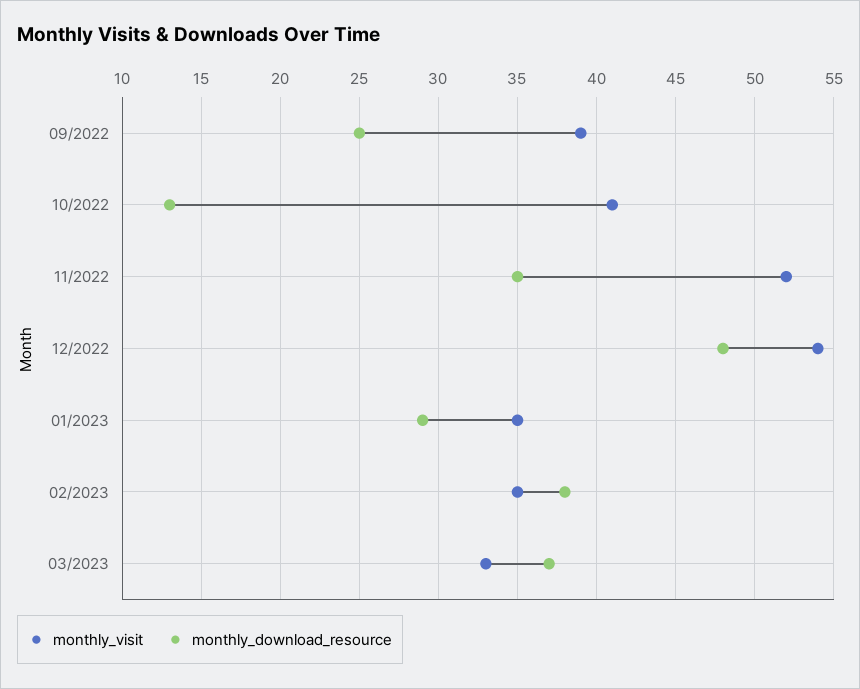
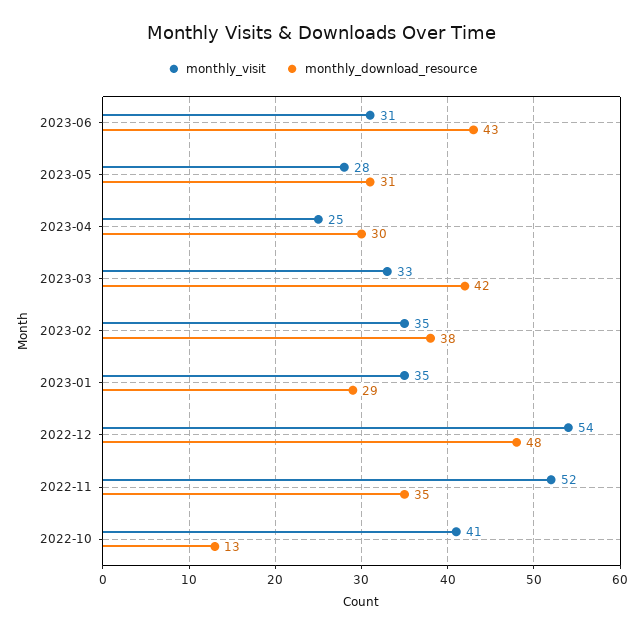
monthly_visit, 09/2022: 39 -> none
monthly_download_resource, 09/2022: 25 -> none
monthly_download_resource, 03/2023: 37 -> 42
monthly_visit, 2023-06: none -> 31
monthly_download_resource, 2023-06: none -> 43
monthly_visit, 2023-05: none -> 28
monthly_download_resource, 2023-05: none -> 31
monthly_visit, 2023-04: none -> 25
monthly_download_resource, 2023-04: none -> 30

